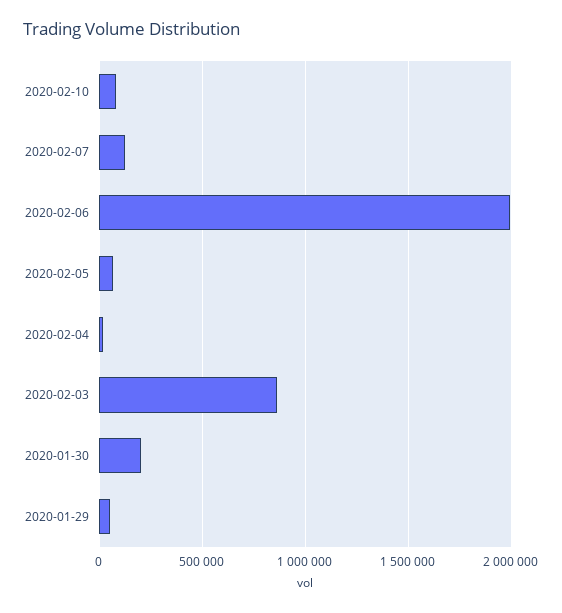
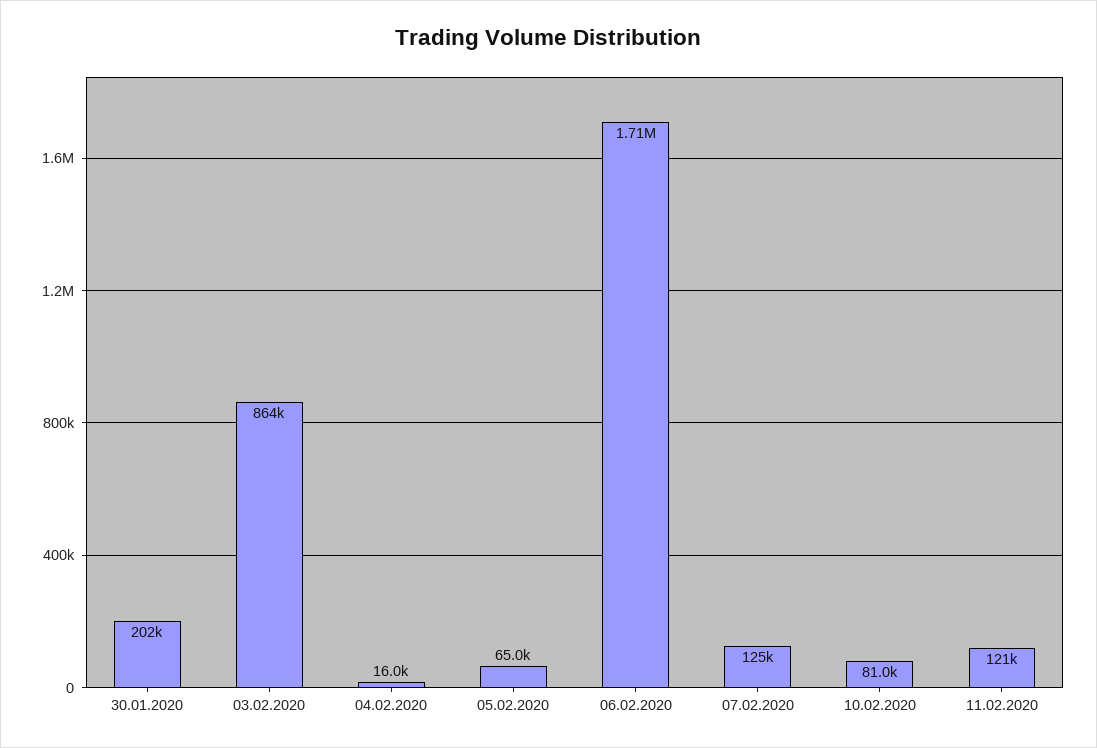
2020-02-06: 2000000 -> 1710000
2020-01-29: 50000 -> none
11.02.2020: none -> 121000

